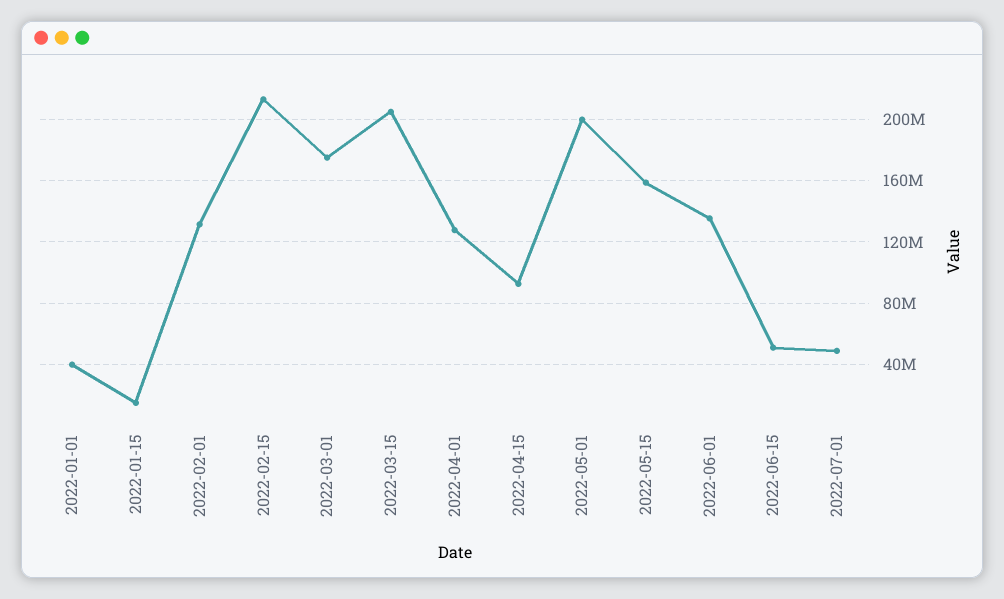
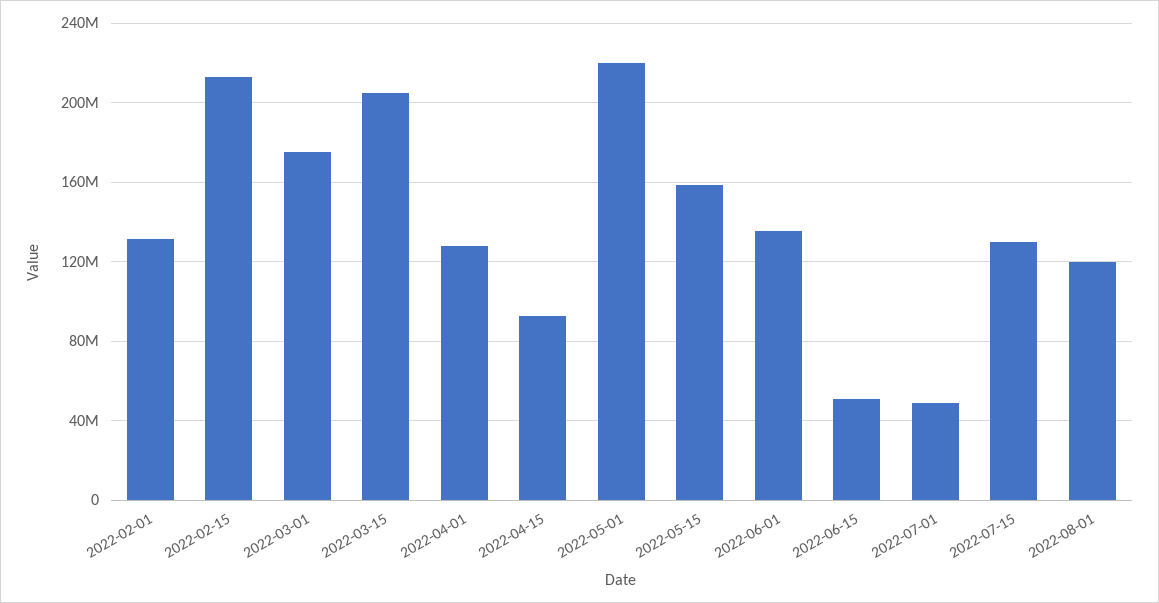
2022-01-01: 40000000 -> none
2022-01-15: 15000000 -> none
2022-05-01: 200000000 -> 220000000
2022-07-15: none -> 130000000
2022-08-01: none -> 120000000

